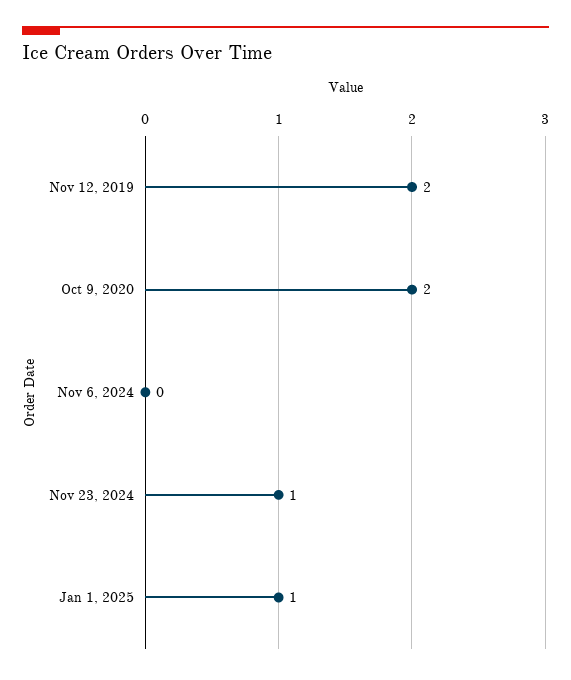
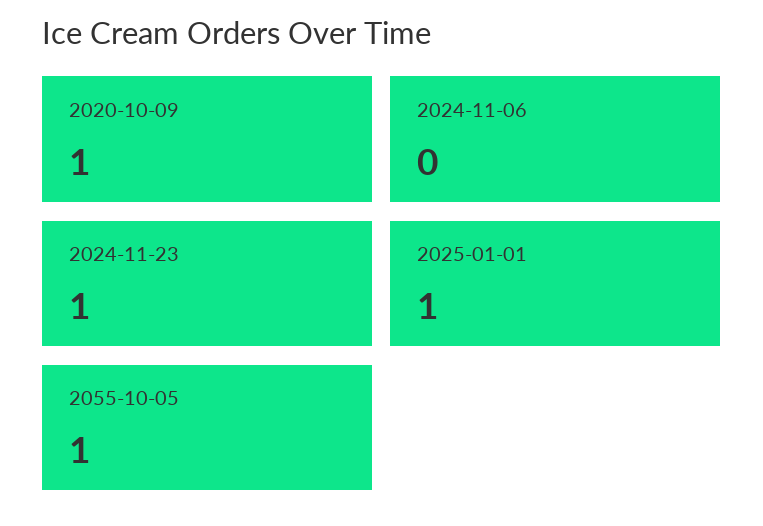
Nov 12, 2019: 2 -> none
Oct 9, 2020: 2 -> 1
2055-10-05: none -> 1

